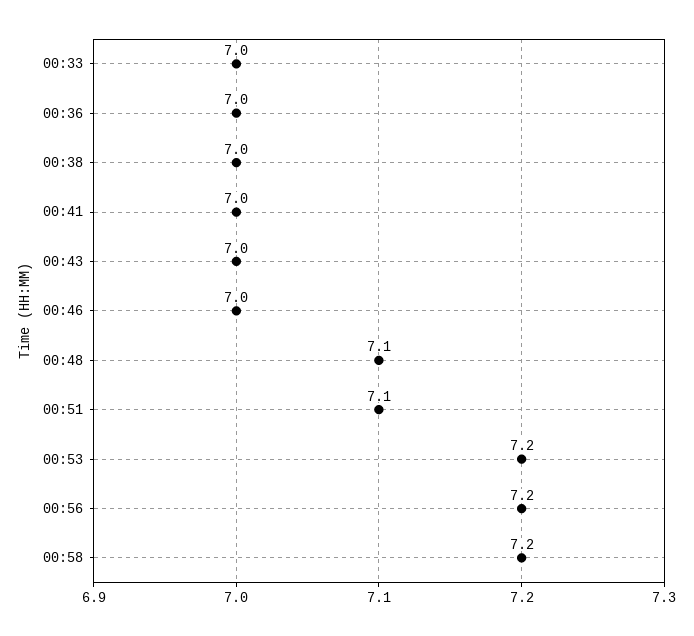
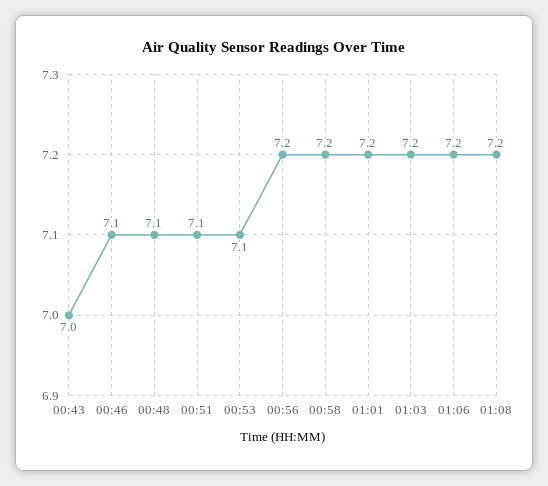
00:33: 7 -> none
00:36: 7 -> none
00:38: 7 -> none
00:41: 7 -> none
00:46: 7 -> 7.1
00:53: 7.2 -> 7.1
01:01: none -> 7.2
01:03: none -> 7.2
01:06: none -> 7.2
01:08: none -> 7.2

